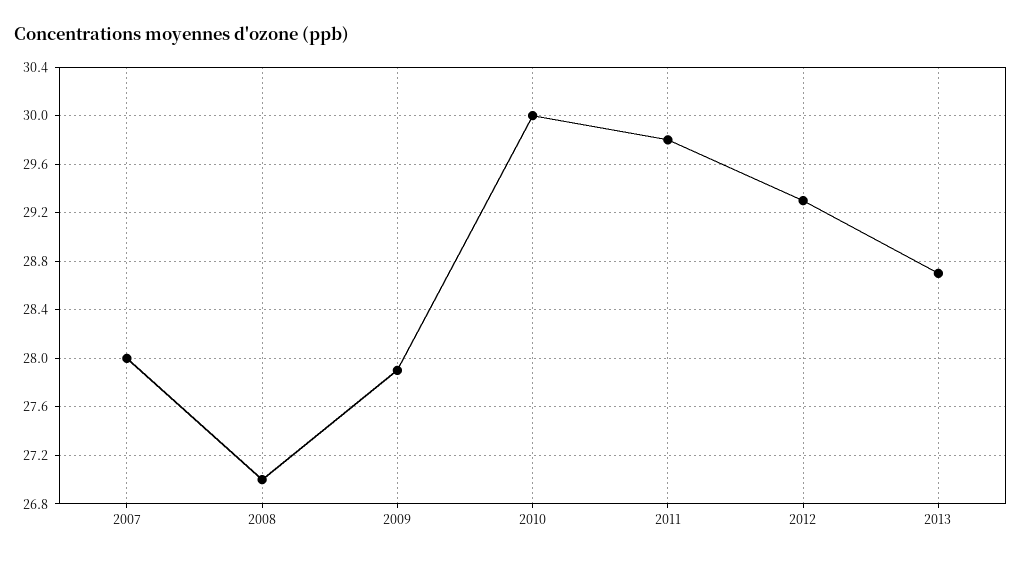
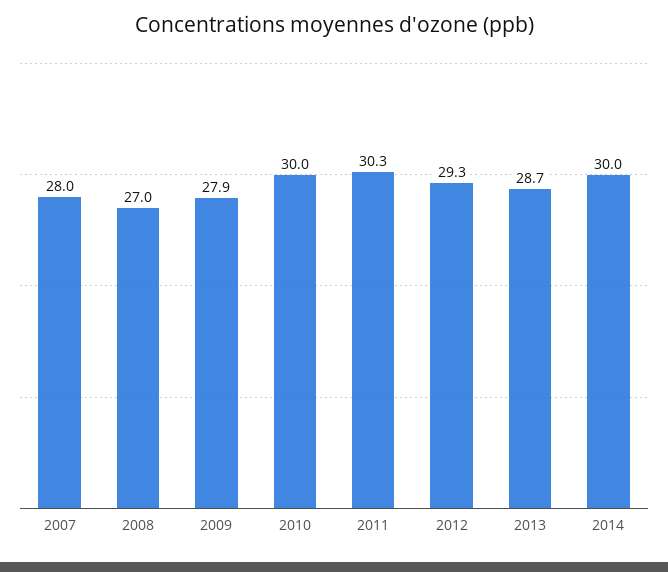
2011: 29.8 -> 30.3
2014: none -> 30

